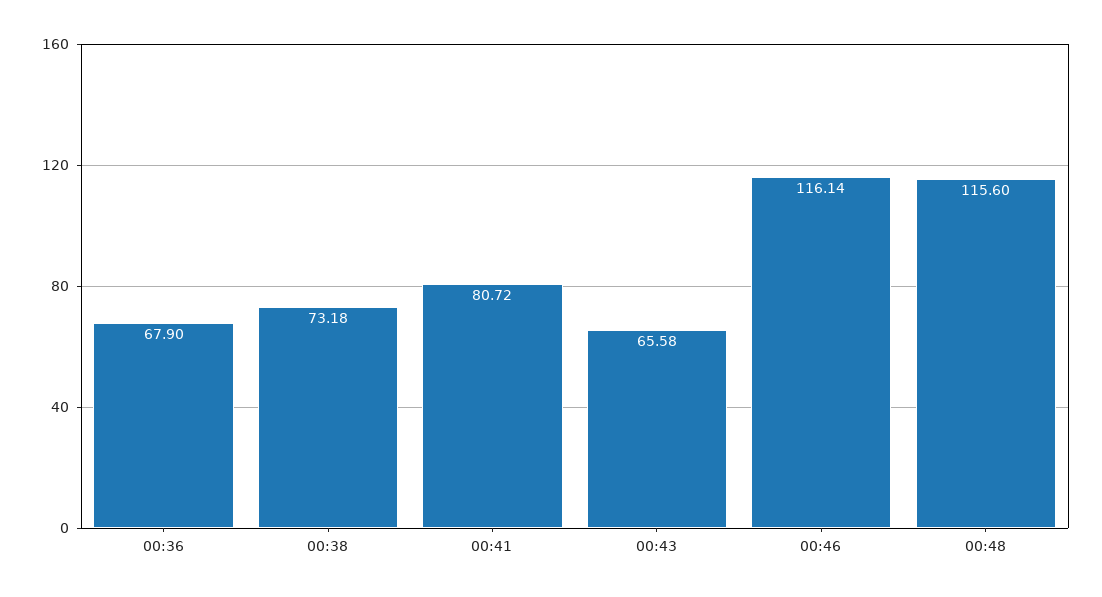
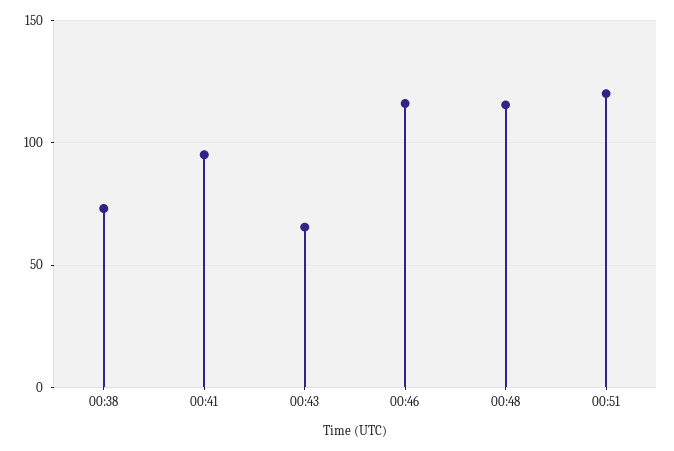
00:36: 67.9 -> none
00:41: 80.72 -> 95
00:51: none -> 120

